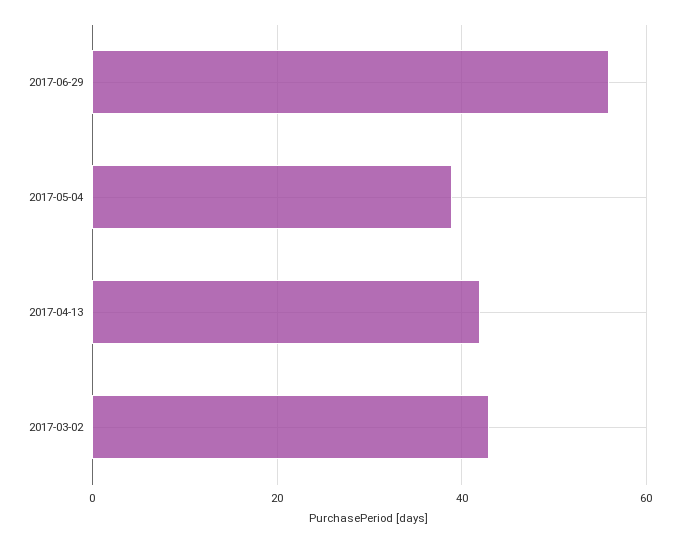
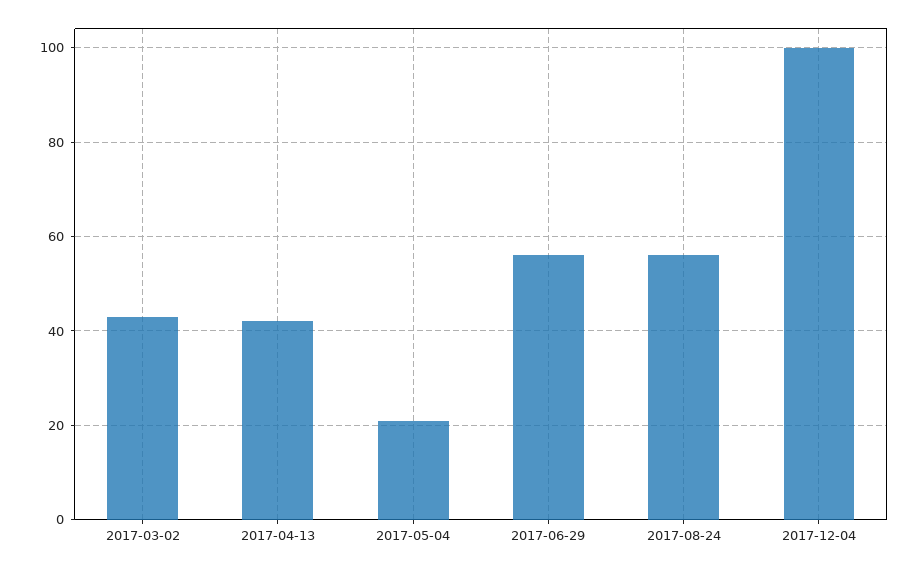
2017-05-04: 40 -> 20
2017-08-24: none -> 55
2017-12-04: none -> 100

